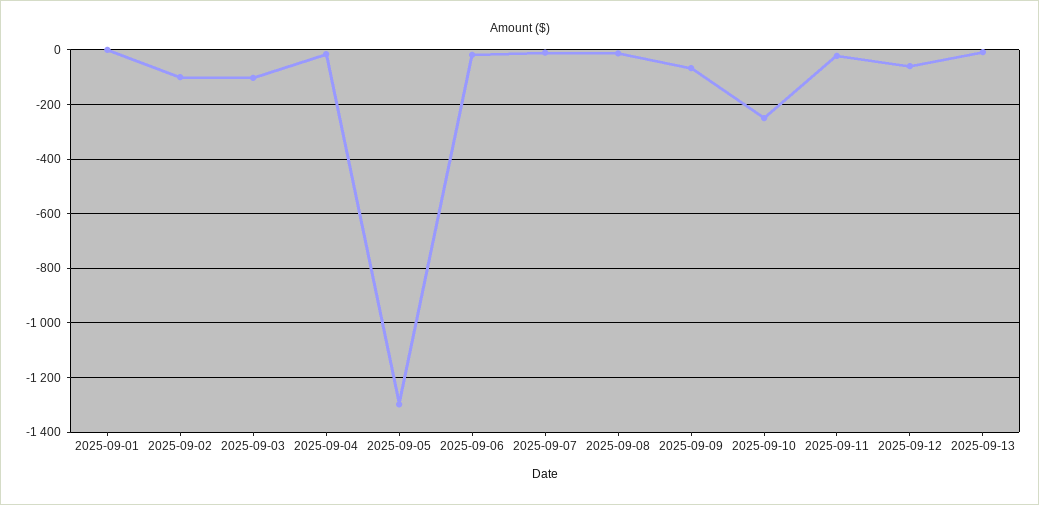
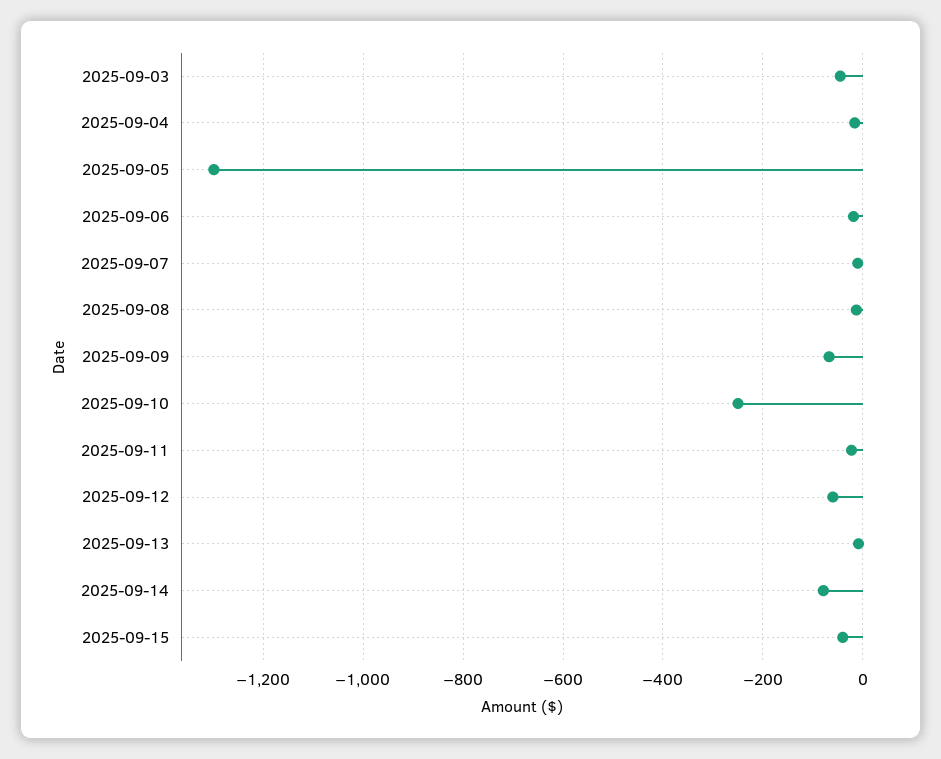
2025-09-01: 0 -> none
2025-09-02: -100 -> none
2025-09-03: -100 -> -40
2025-09-14: none -> -80
2025-09-15: none -> -40

